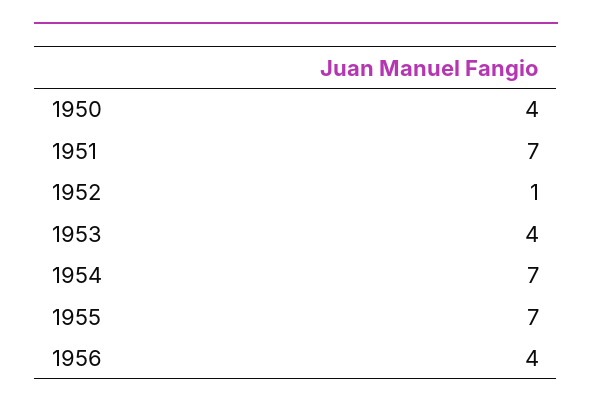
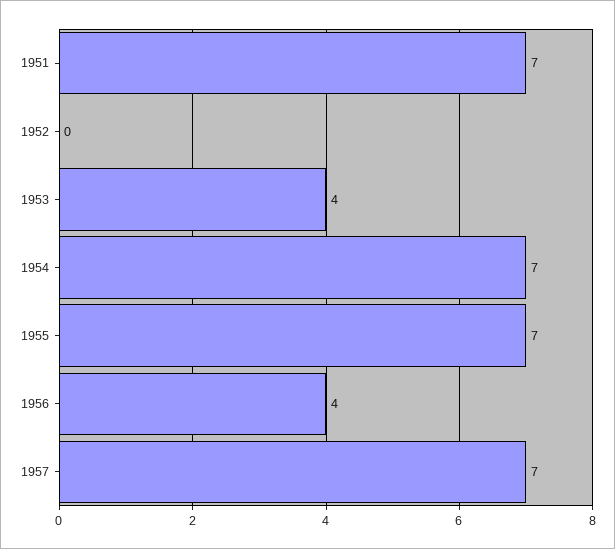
1950: 4 -> none
1952: 1 -> 0
1957: none -> 7

